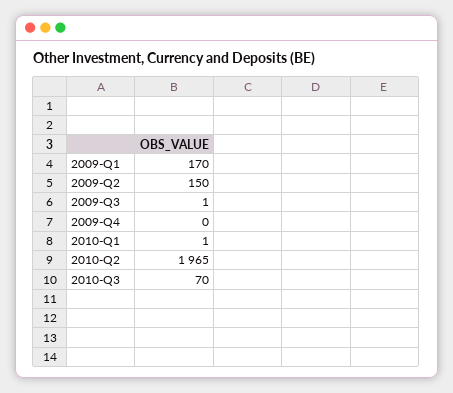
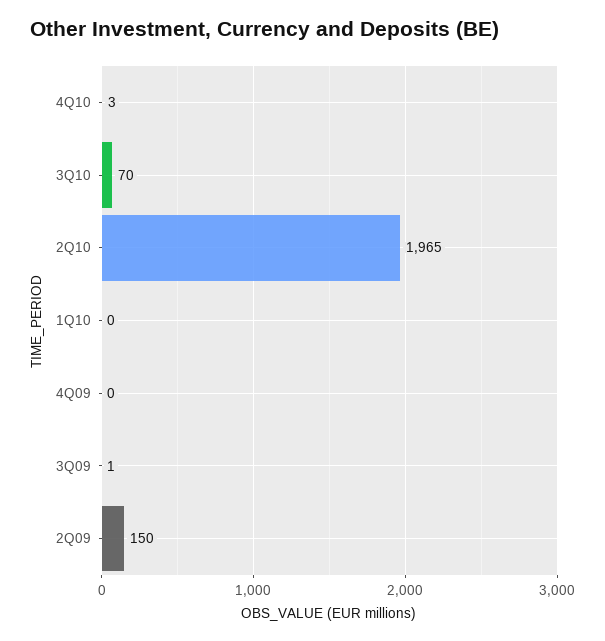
2009-Q1: 170 -> none
2010-Q1: 1 -> 0
4Q10: none -> 3

